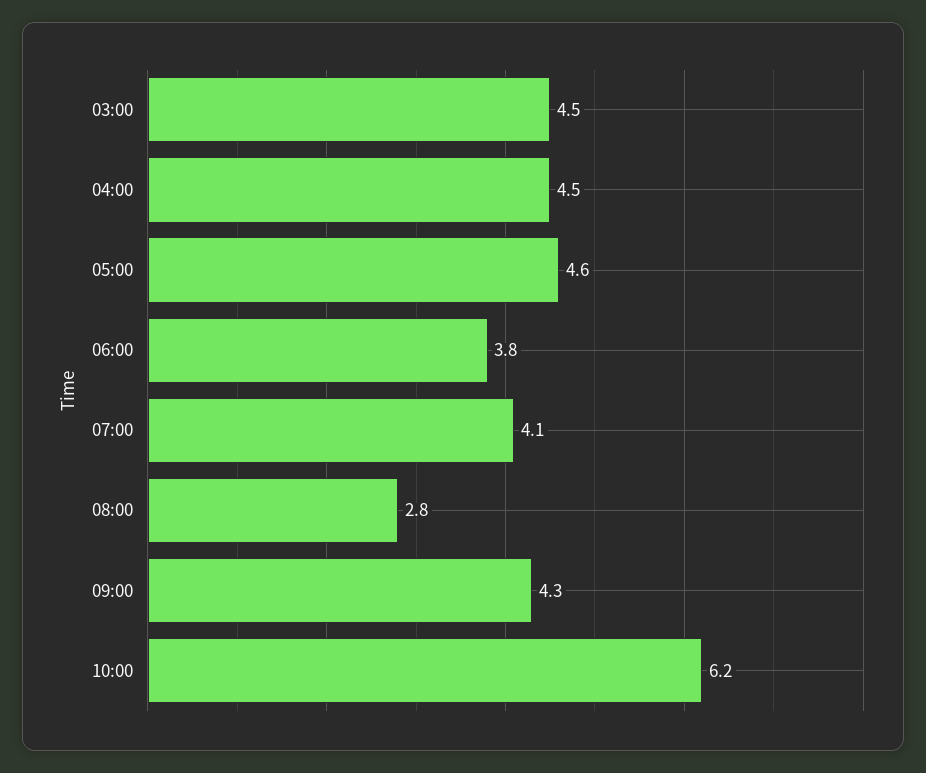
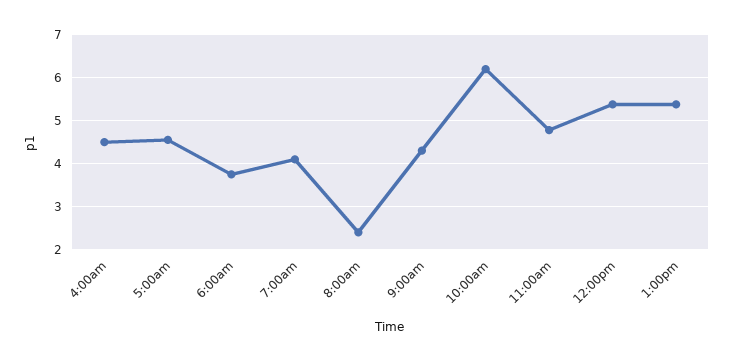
03:00: 4.5 -> none
08:00: 2.8 -> 2.4
11:00am: none -> 4.8
12:00pm: none -> 5.4
1:00pm: none -> 5.4

